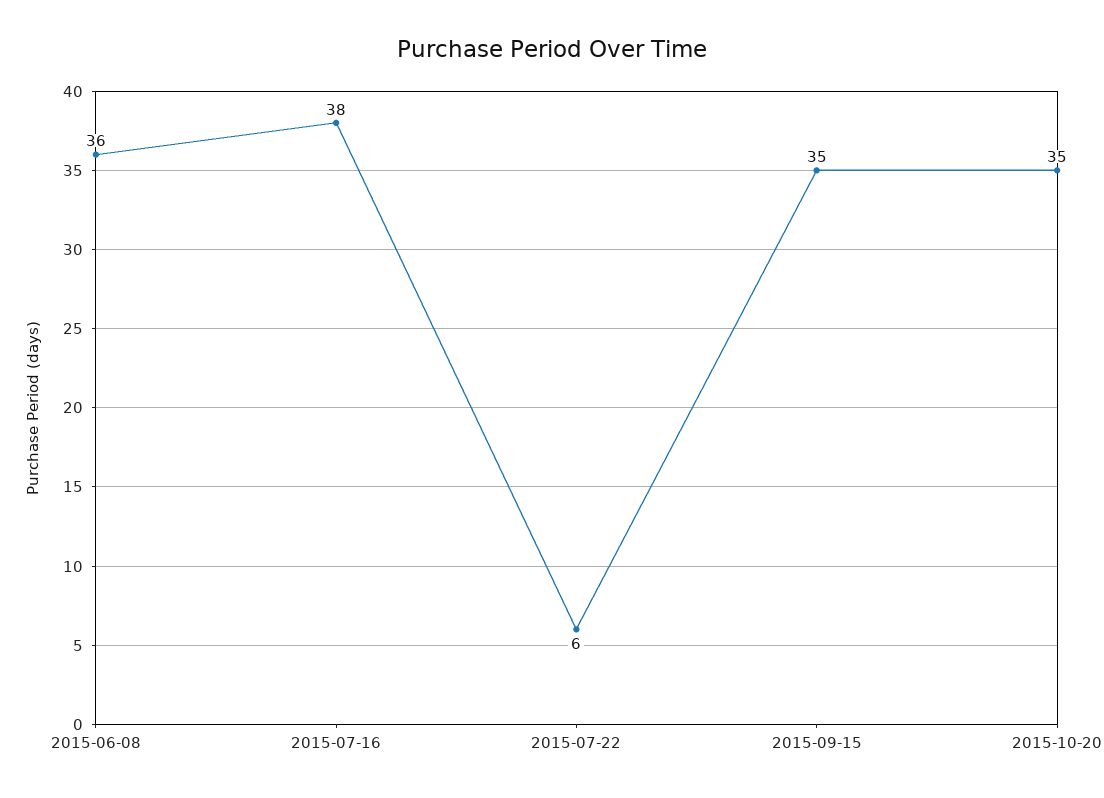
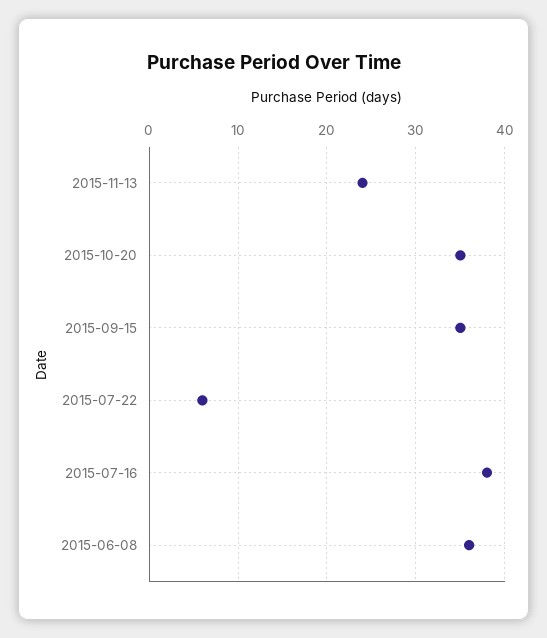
2015-11-13: none -> 24

